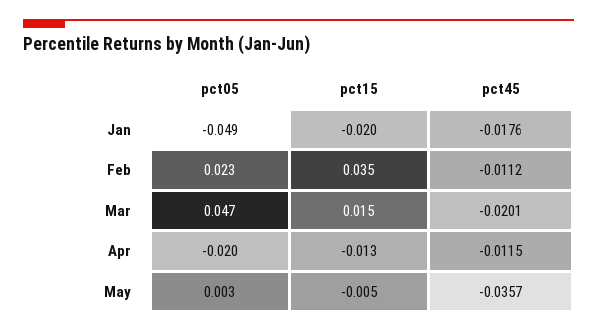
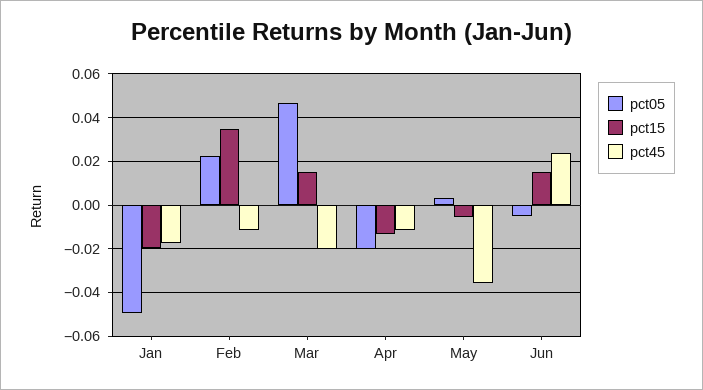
pct05, Jun: none -> -0.005
pct15, Jun: none -> 0.015
pct45, Jun: none -> 0.025

